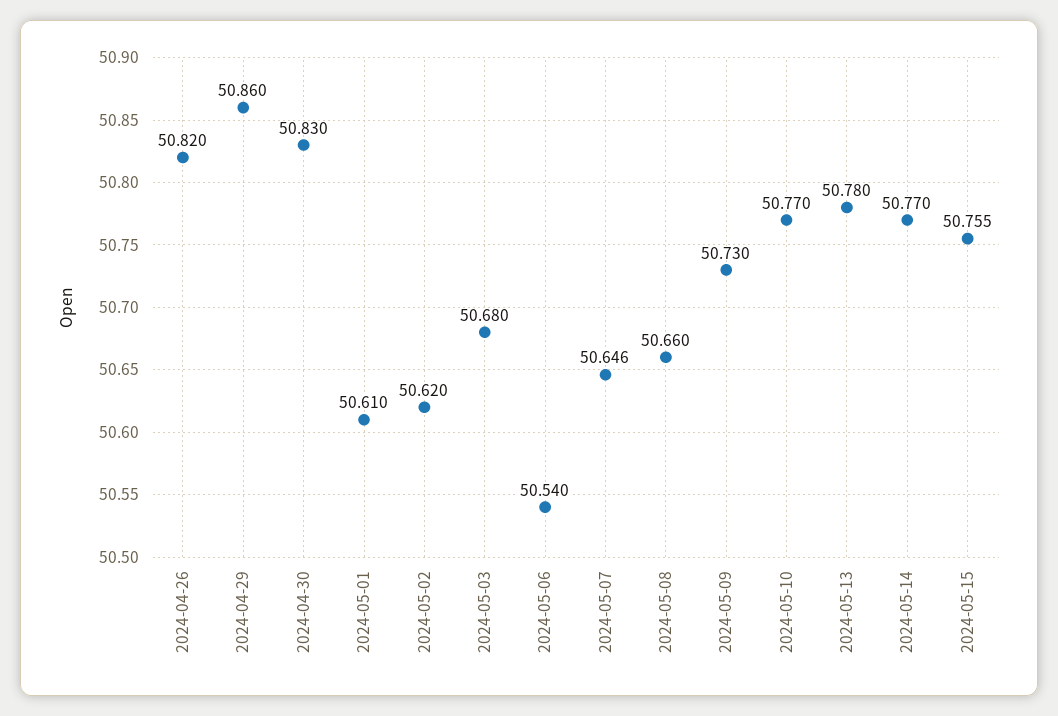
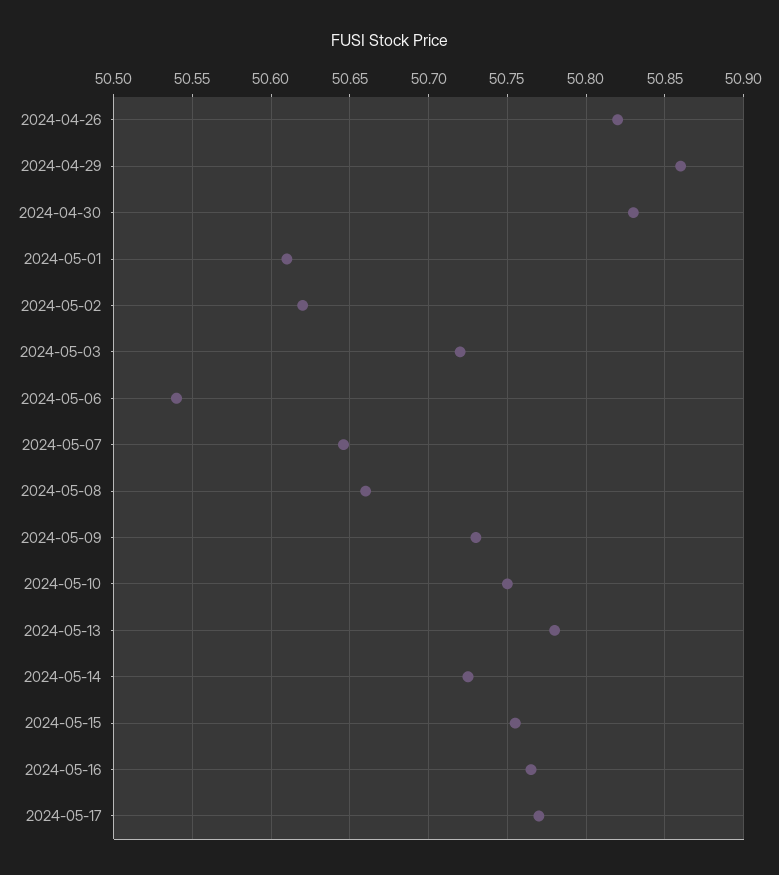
2024-05-03: 50.68 -> 50.72
2024-05-10: 50.77 -> 50.75
2024-05-14: 50.77 -> 50.725
2024-05-16: none -> 50.765
2024-05-17: none -> 50.77

